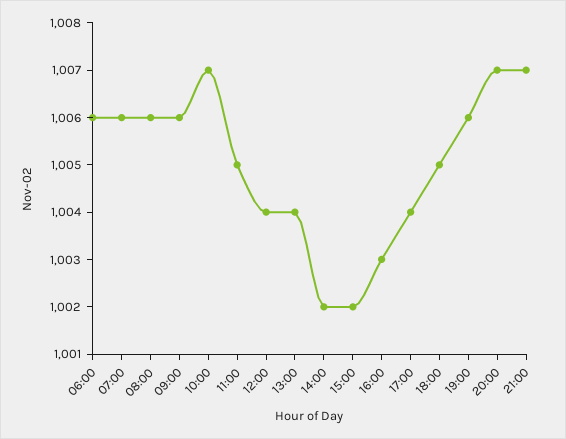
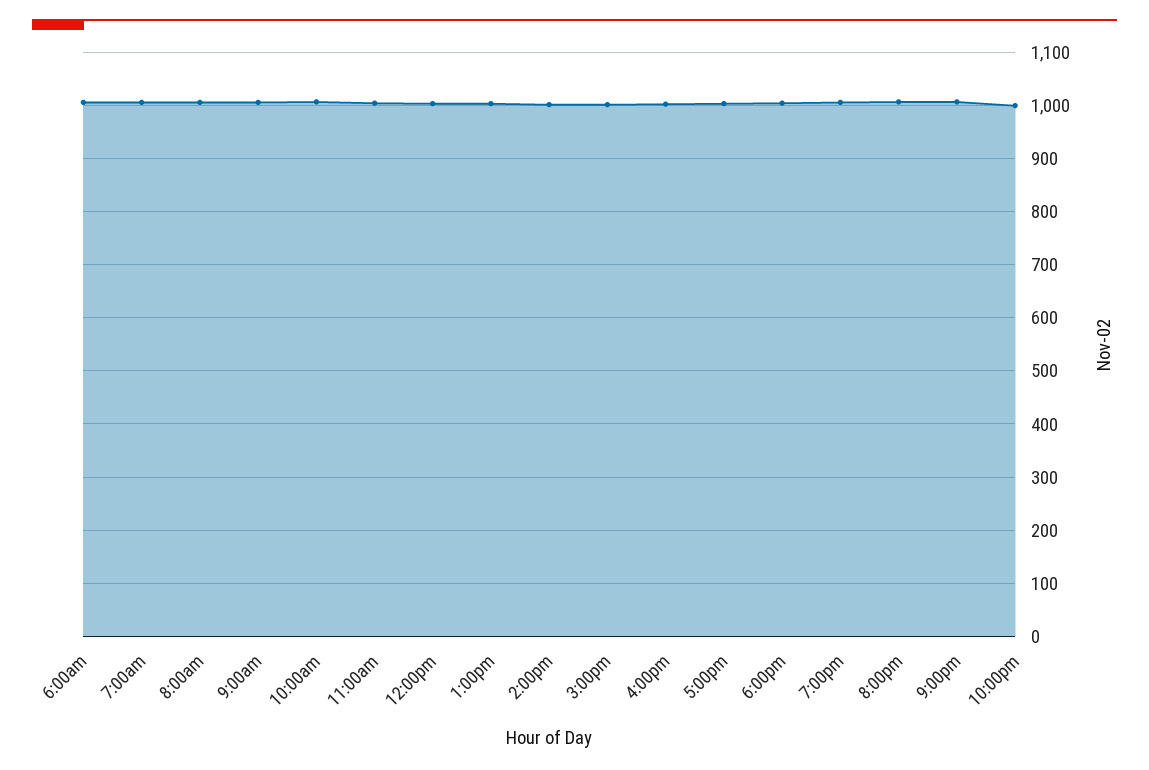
10:00pm: none -> 1000

